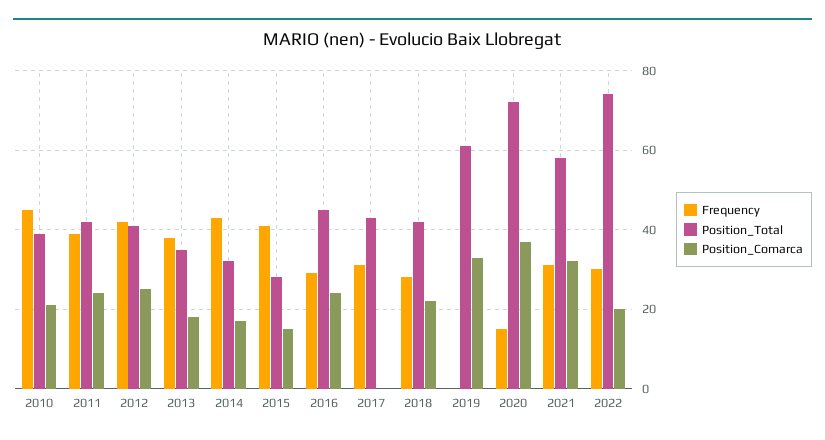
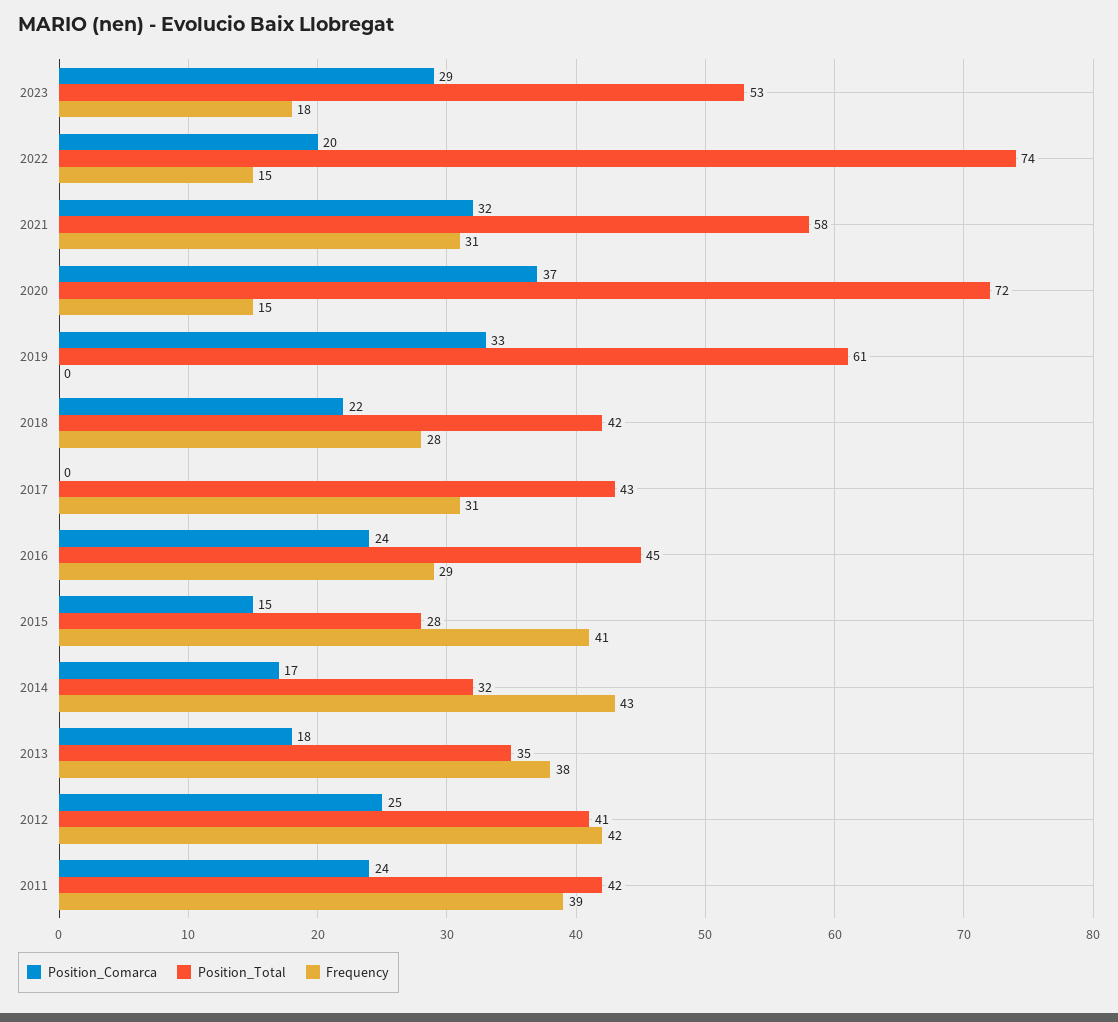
Frequency, 2010: 45 -> none
Position_Total, 2010: 40 -> none
Position_Comarca, 2010: 20 -> none
Frequency, 2022: 30 -> 15
Position_Comarca, 2023: none -> 29
Position_Total, 2023: none -> 53
Frequency, 2023: none -> 18

